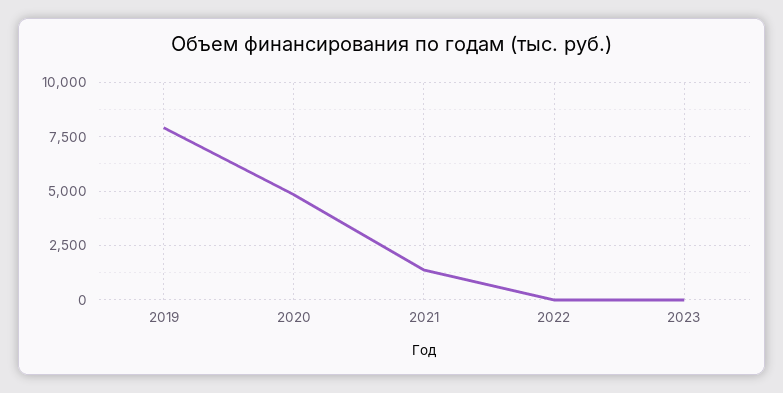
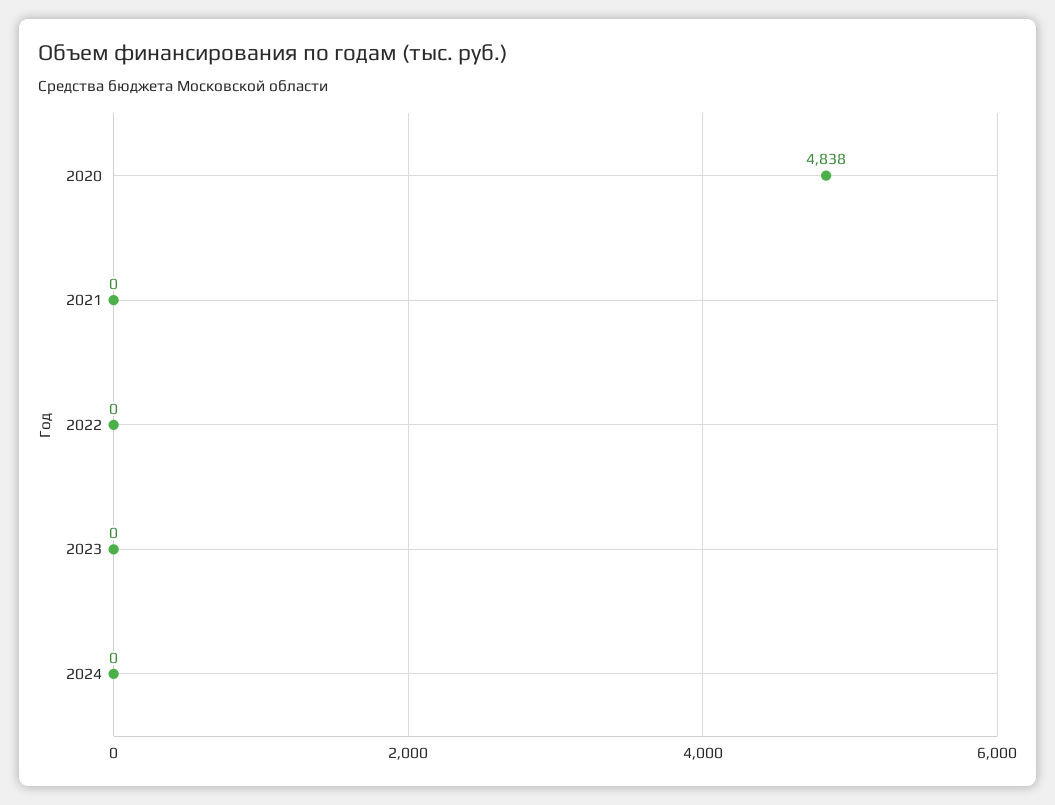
2019: 8000 -> none
2021: 1500 -> 0
2024: none -> 0

